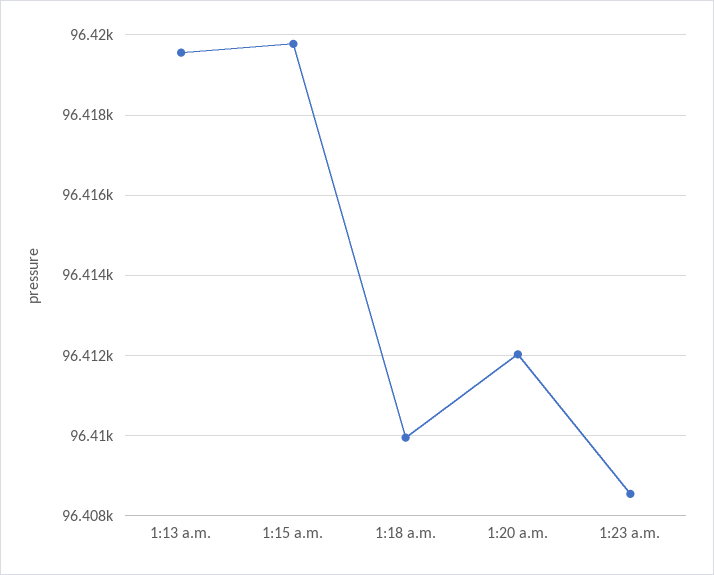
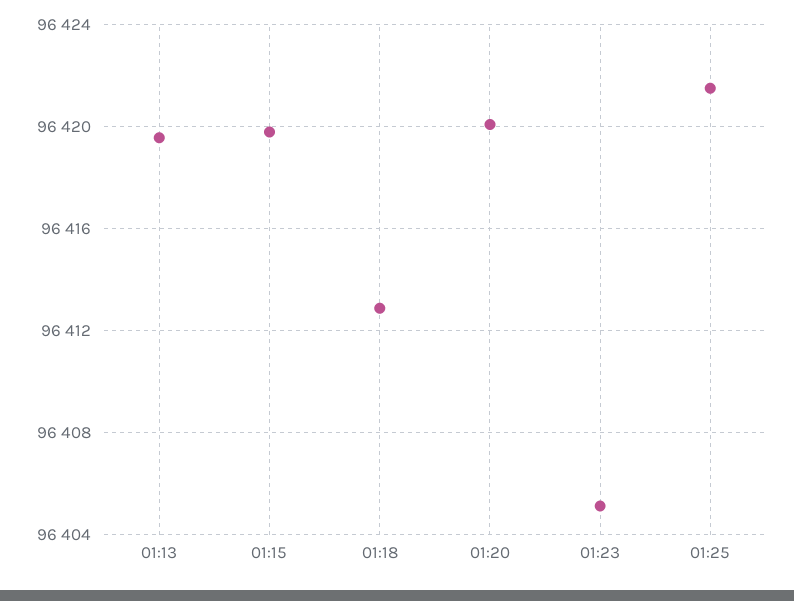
1:18 a.m.: 96410 -> 96413
1:20 a.m.: 96412 -> 96420
1:23 a.m.: 96408.6 -> 96405
01:25: none -> 96421.5

